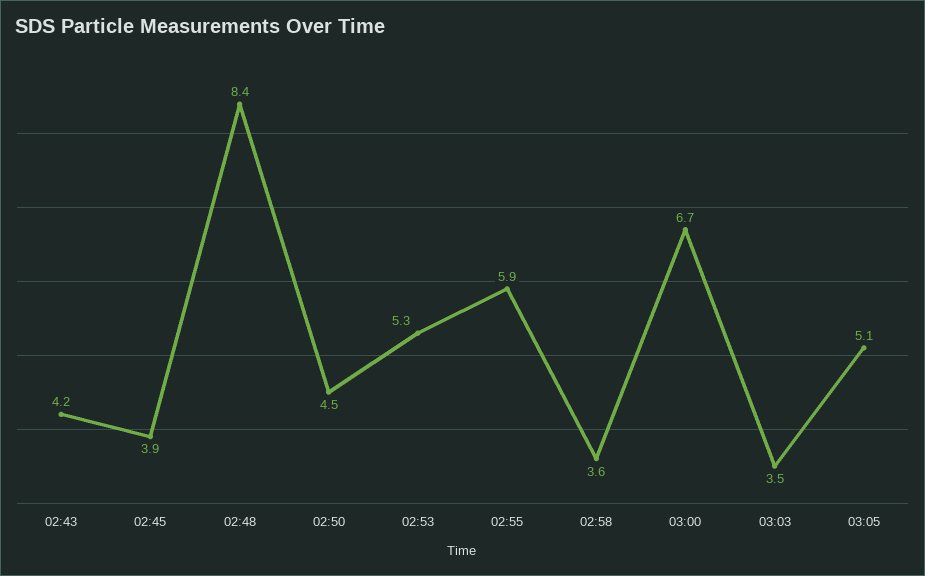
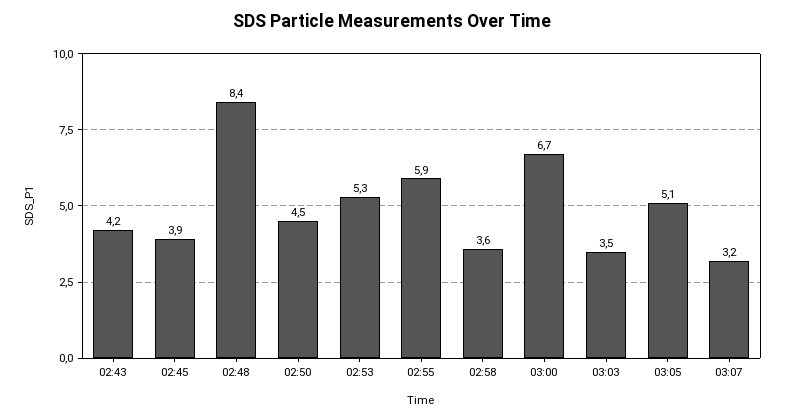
03:07: none -> 3.2

